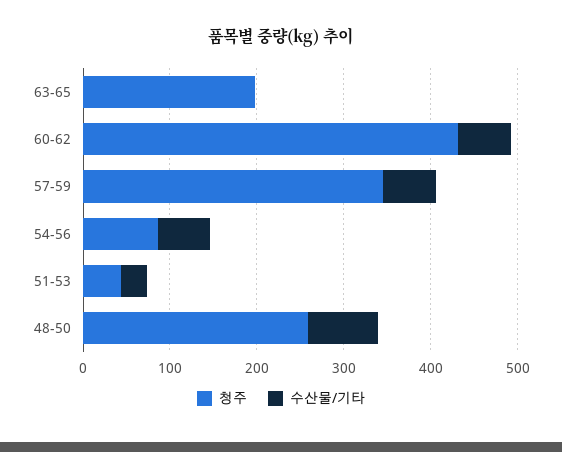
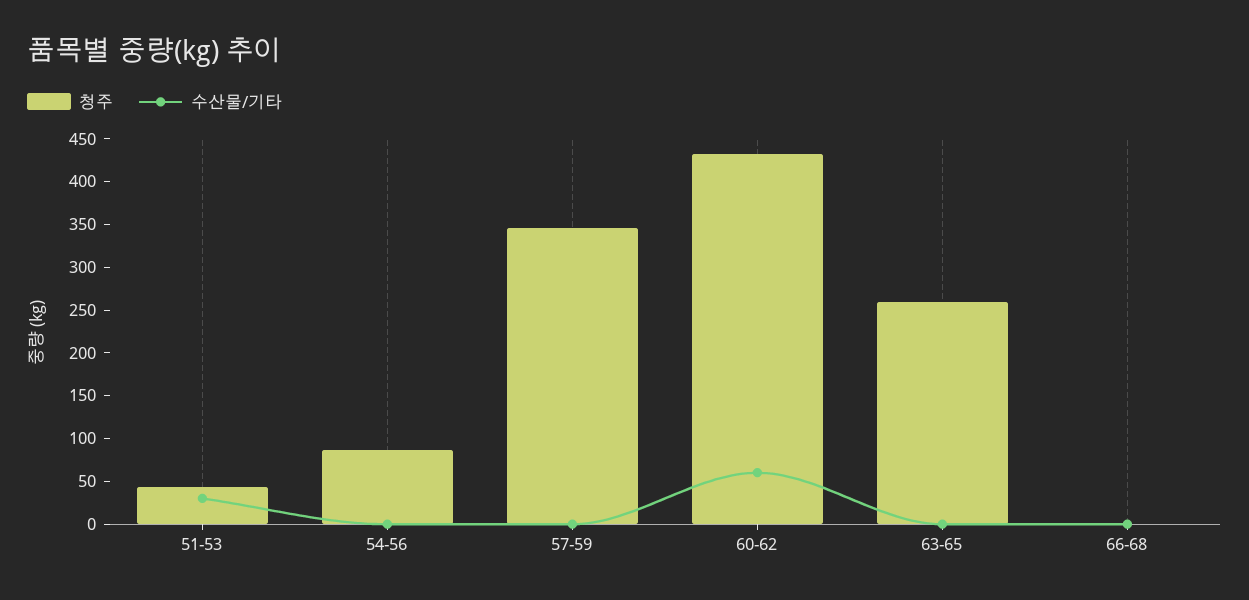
청주, 63-65: 200 -> 260
수산물/기타, 57-59: 60 -> 0
수산물/기타, 54-56: 60 -> 0
청주, 48-50: 260 -> none
수산물/기타, 48-50: 80 -> none
청주, 66-68: none -> 0
수산물/기타, 66-68: none -> 0

